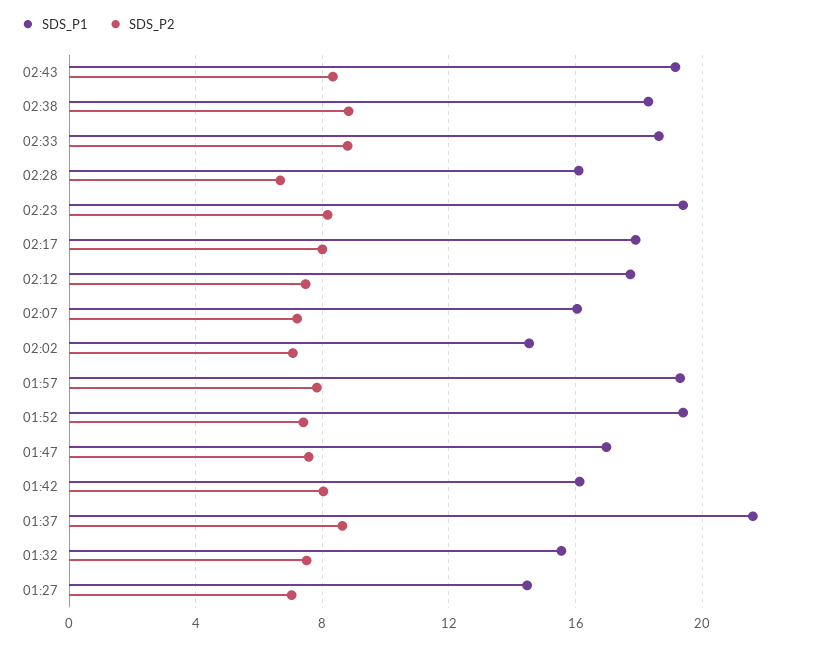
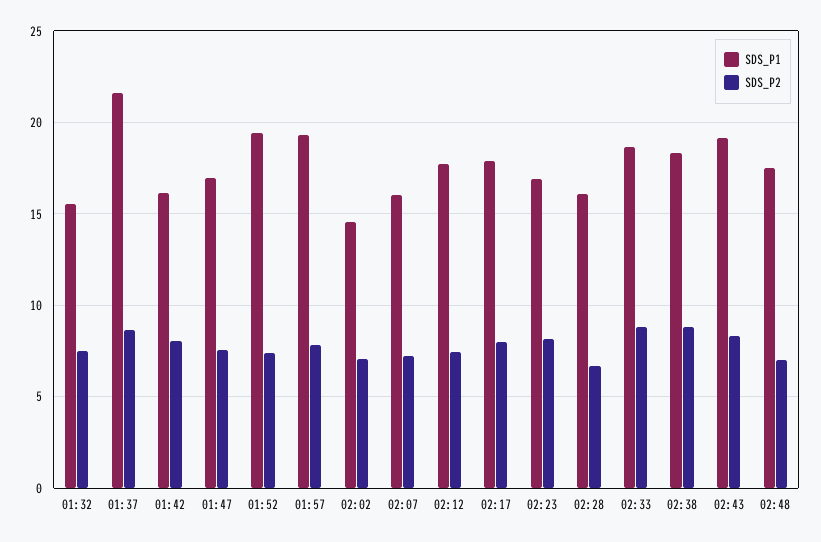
SDS_P1, 02:23: 19.5 -> 17
SDS_P1, 01:27: 14.5 -> none
SDS_P2, 01:27: 7 -> none
SDS_P1, 02:48: none -> 17.5
SDS_P2, 02:48: none -> 7

